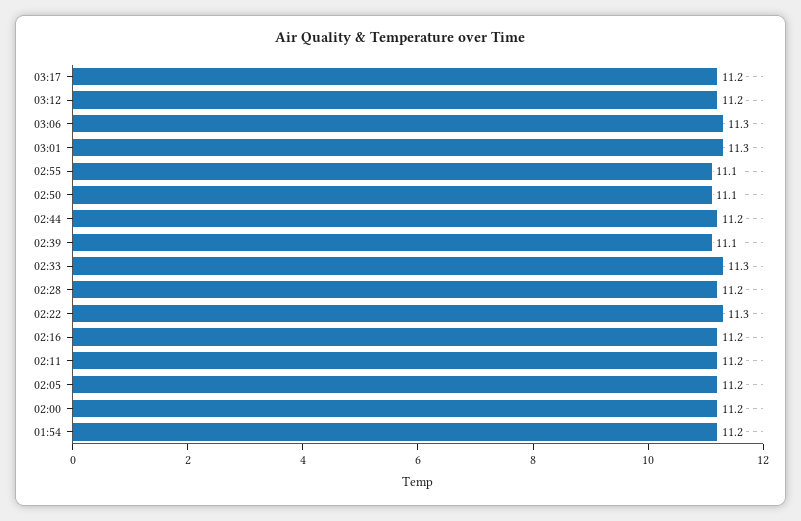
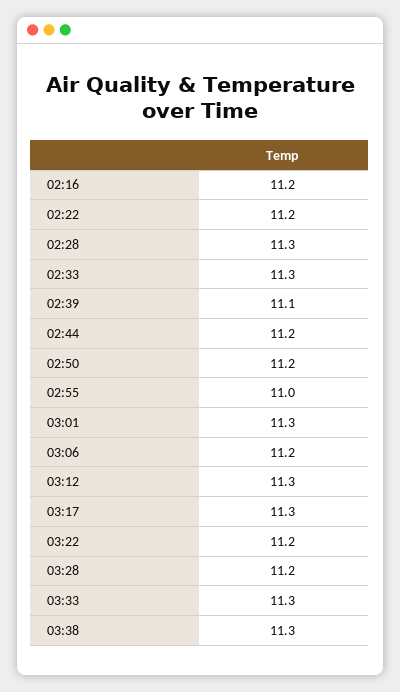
03:17: 11.2 -> 11.3
03:12: 11.2 -> 11.3
03:06: 11.3 -> 11.2
02:55: 11.1 -> 11
02:50: 11.1 -> 11.2
02:28: 11.2 -> 11.3
02:22: 11.3 -> 11.2
02:11: 11.2 -> none
02:05: 11.2 -> none
02:00: 11.2 -> none
01:54: 11.2 -> none
03:22: none -> 11.2
03:28: none -> 11.2
03:33: none -> 11.3
03:38: none -> 11.3

